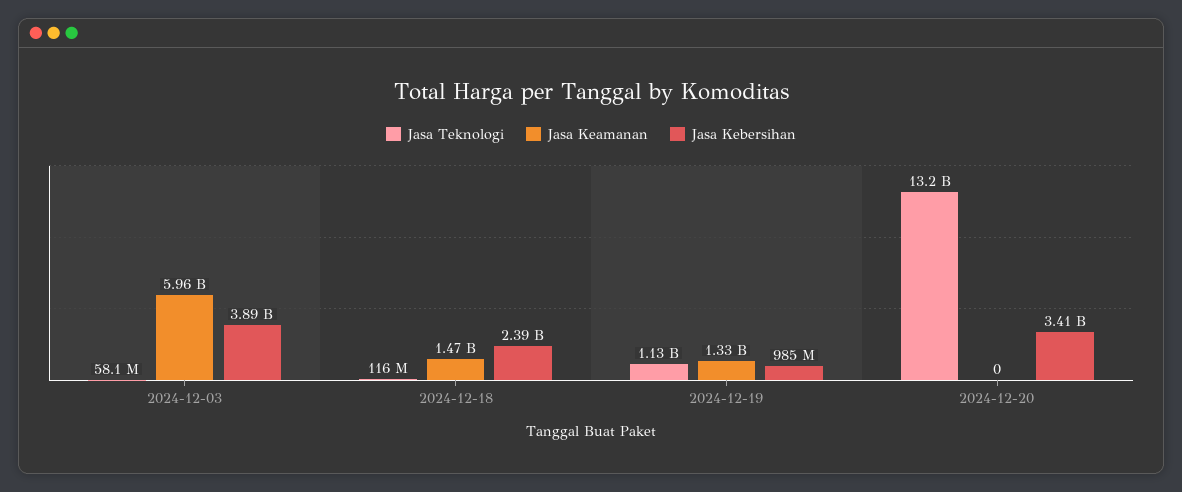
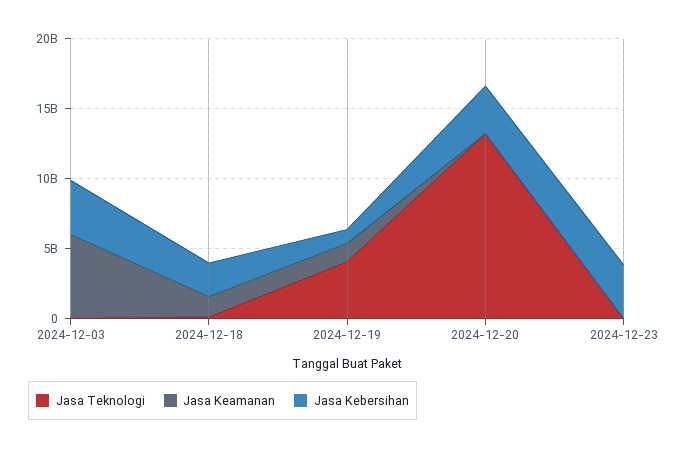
Jasa Teknologi, 2024-12-19: 1130000000 -> 4000000000
Jasa Teknologi, 2024-12-23: none -> 0
Jasa Keamanan, 2024-12-23: none -> 0
Jasa Kebersihan, 2024-12-23: none -> 4000000000

